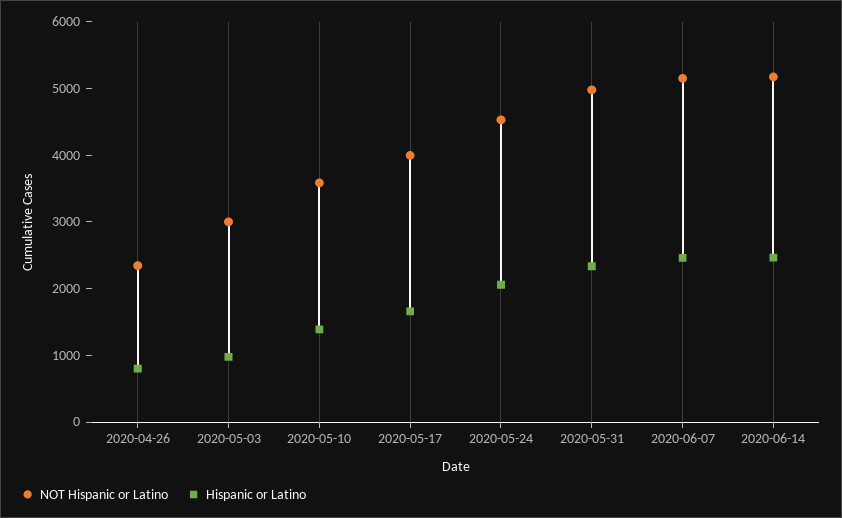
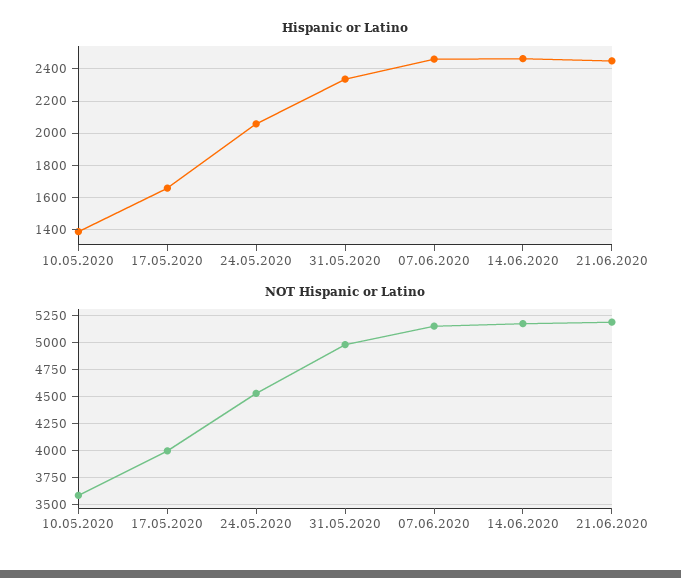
NOT Hispanic or Latino, 2020-04-26: 2400 -> none
Hispanic or Latino, 2020-04-26: 800 -> none
NOT Hispanic or Latino, 2020-05-03: 3000 -> none
Hispanic or Latino, 2020-05-03: 1000 -> none
Hispanic or Latino, 21.06.2020: none -> 2450
NOT Hispanic or Latino, 21.06.2020: none -> 5250

